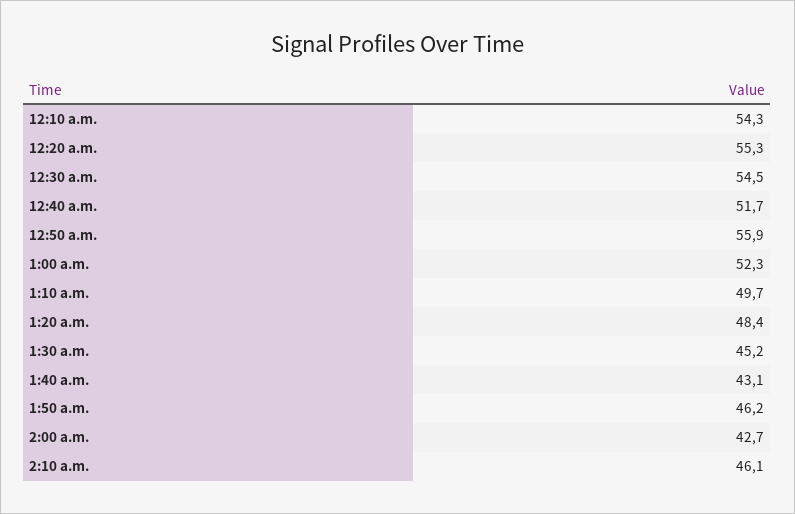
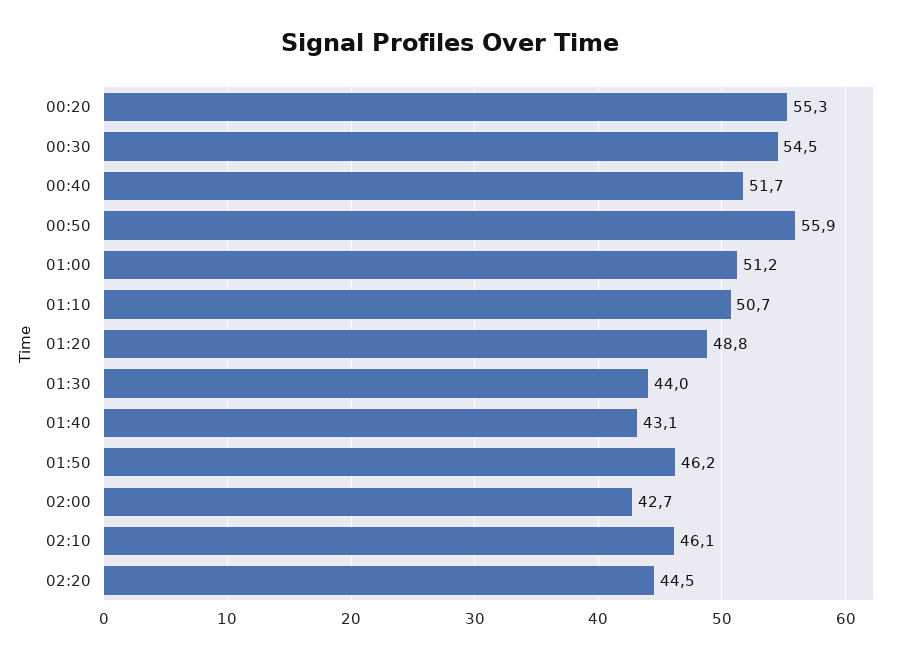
12:10 a.m.: 54.3 -> none
1:00 a.m.: 52.3 -> 51.2
1:10 a.m.: 49.7 -> 50.7
1:20 a.m.: 48.4 -> 48.8
1:30 a.m.: 45.2 -> 44
02:20: none -> 44.5

